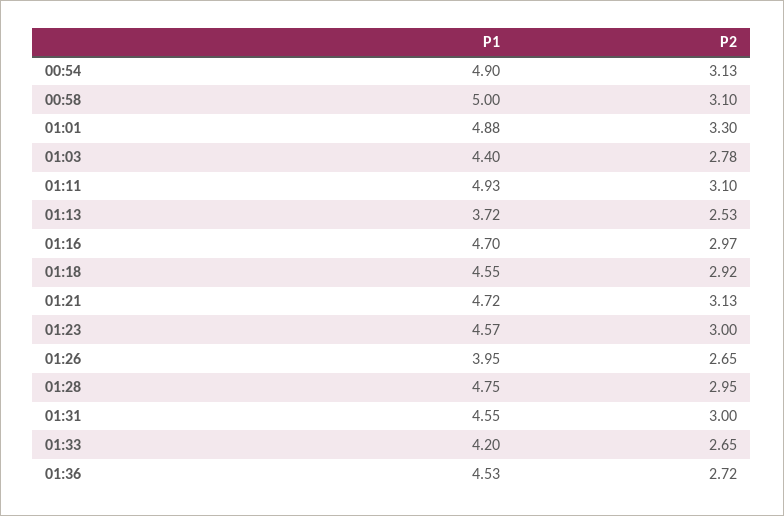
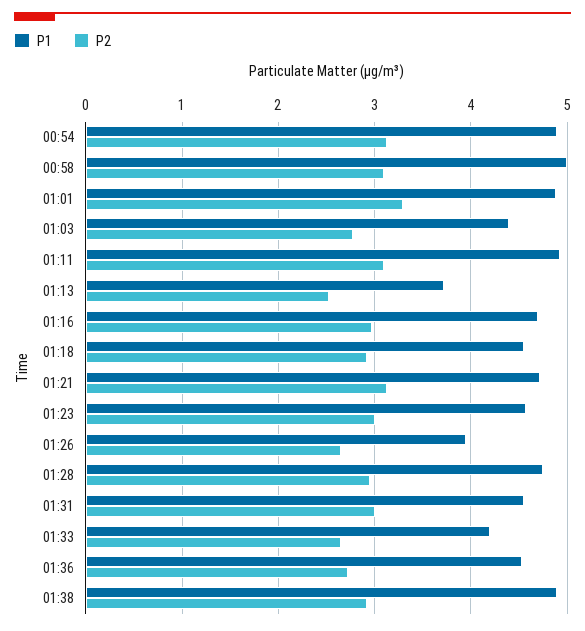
P1, 01:38: none -> 4.9
P2, 01:38: none -> 2.9

